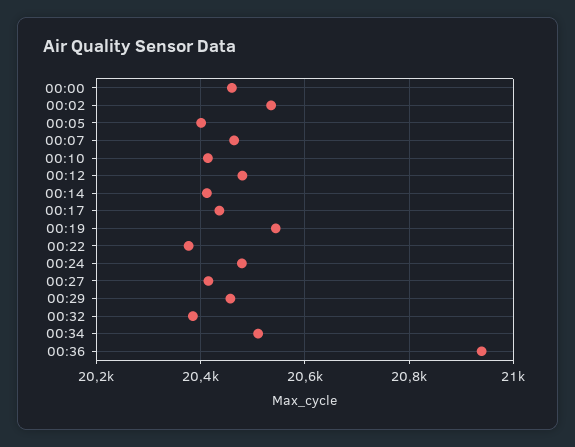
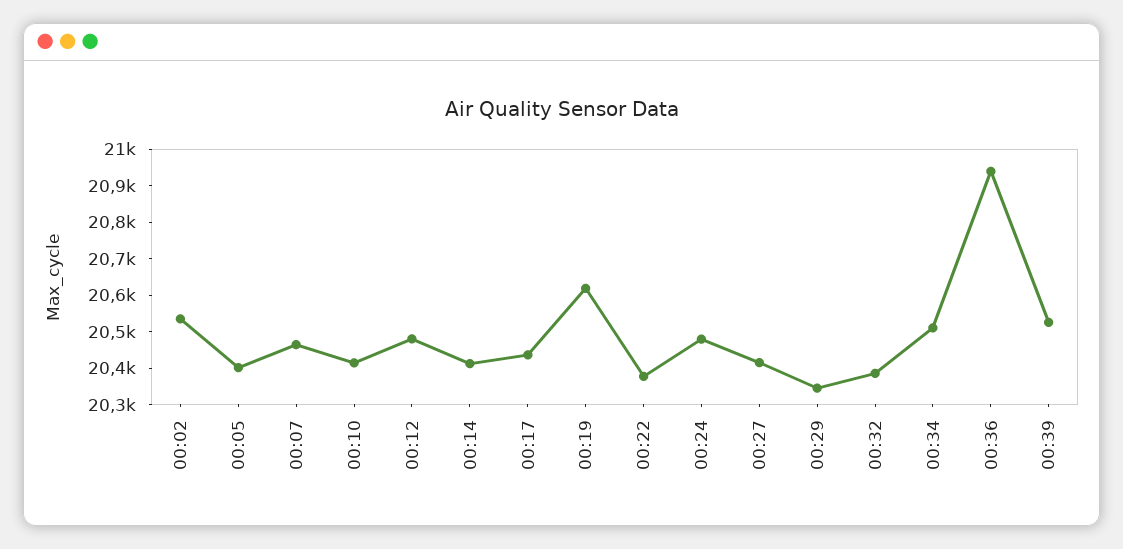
00:00: 20460 -> none
00:19: 20540 -> 20625
00:29: 20460 -> 20350
00:39: none -> 20525

